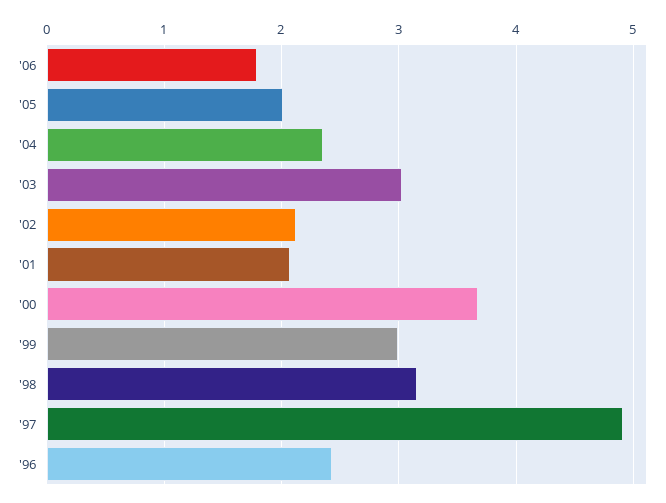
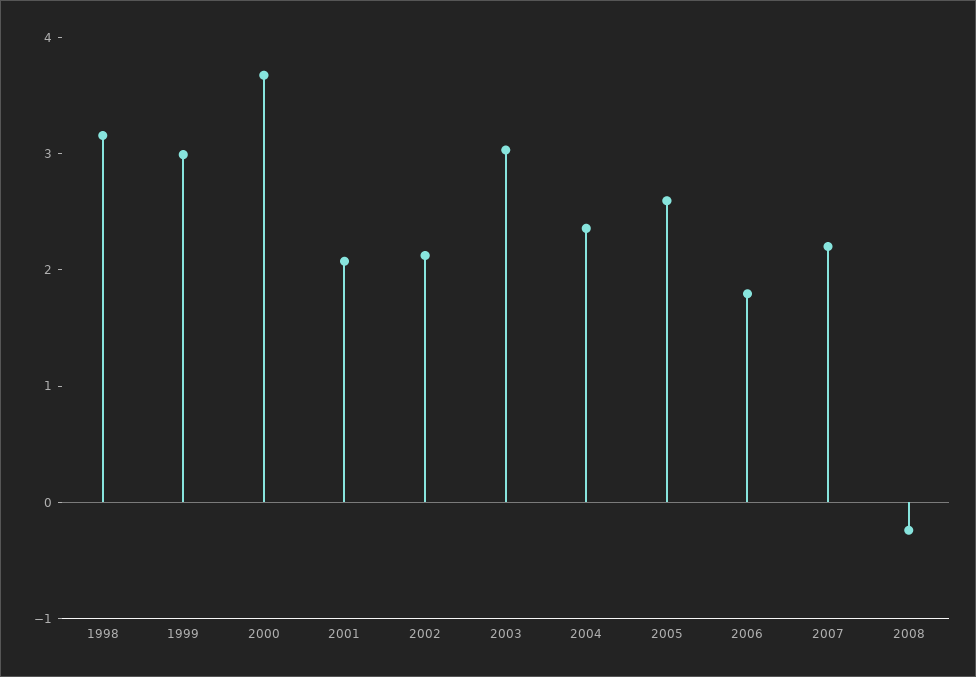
'05: 2 -> 2.6
'97: 4.9 -> none
'96: 2.4 -> none
2007: none -> 2.2
2008: none -> -0.2

